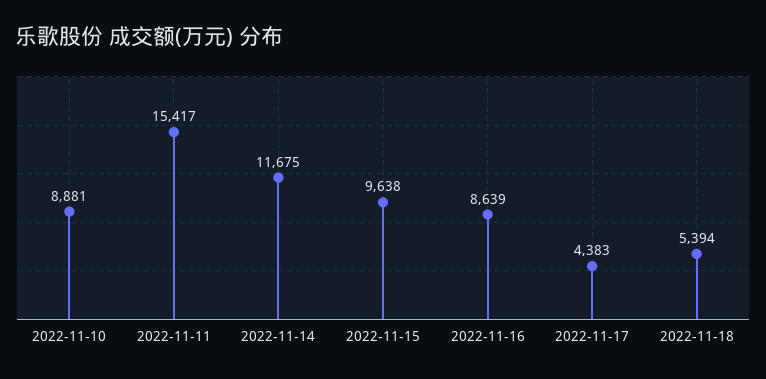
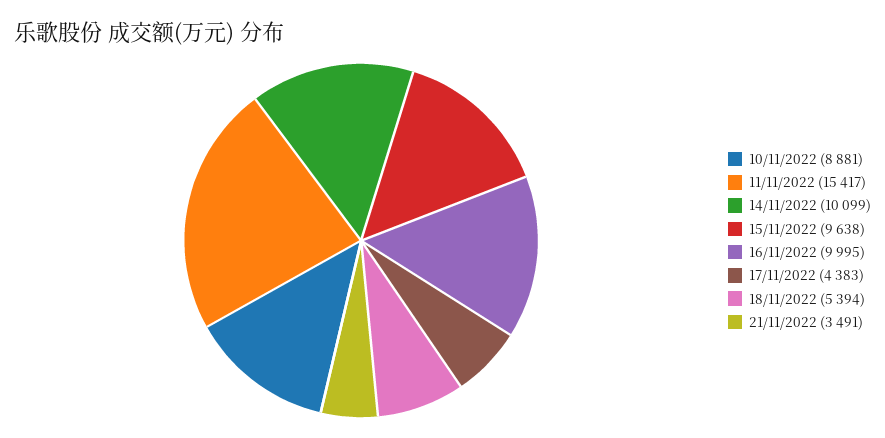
2022-11-14: 11675 -> 10099
2022-11-16: 8639 -> 9995
21/11/2022: none -> 3491

